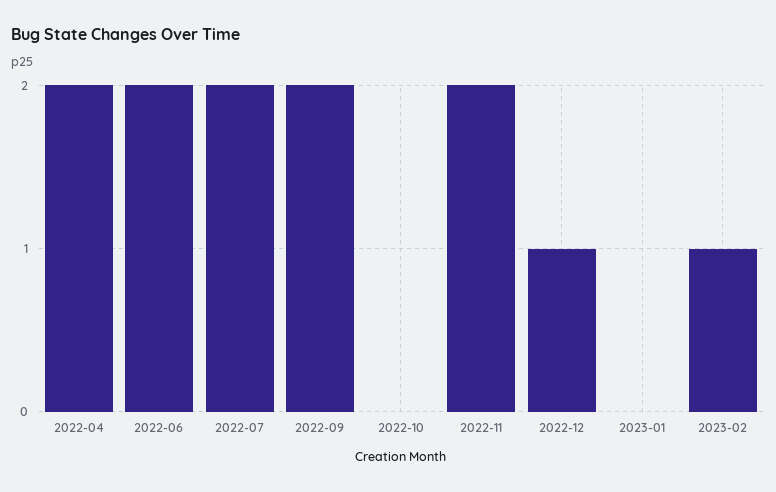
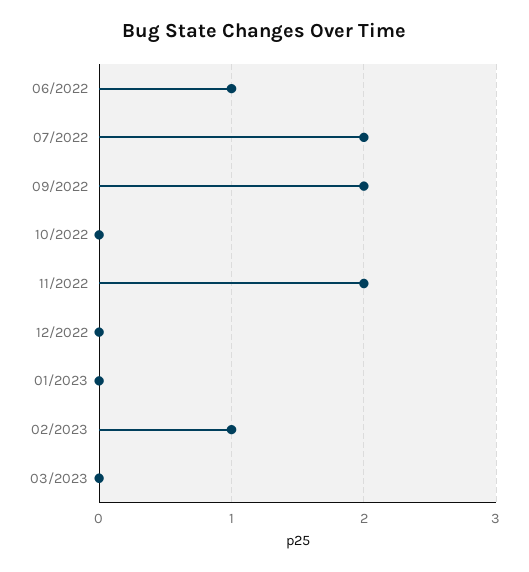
2022-04: 2 -> none
2022-06: 2 -> 1
2022-12: 1 -> 0
03/2023: none -> 0

